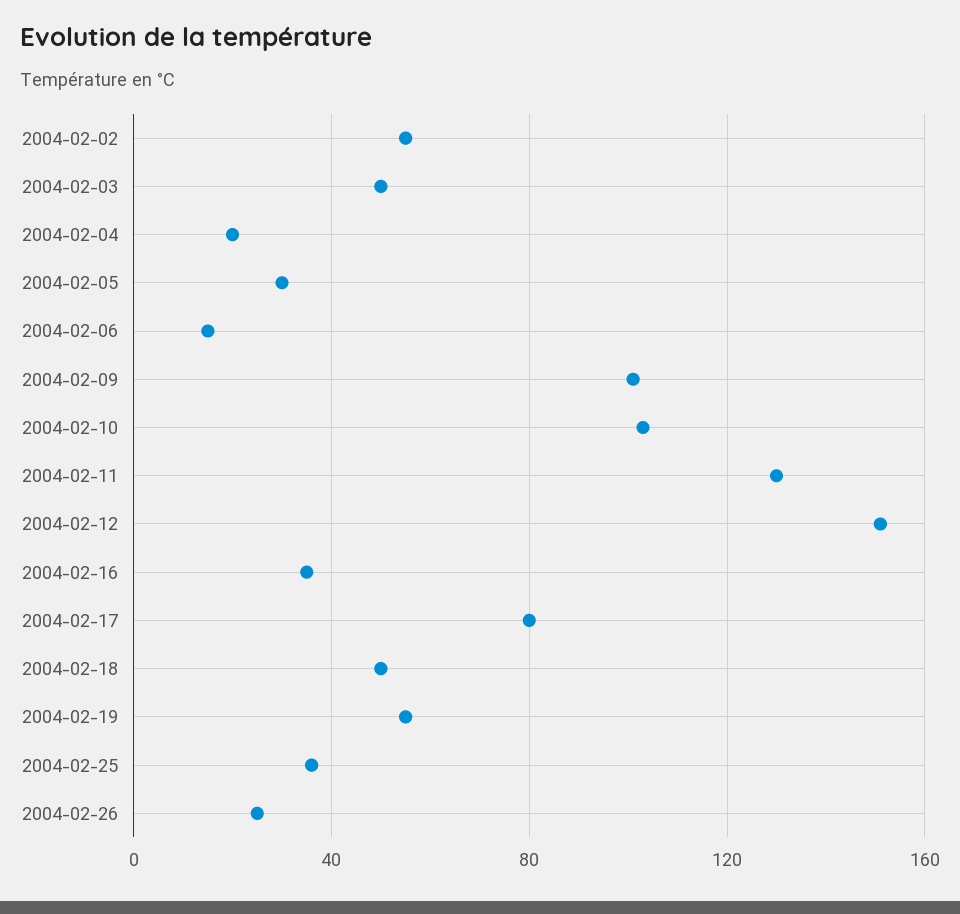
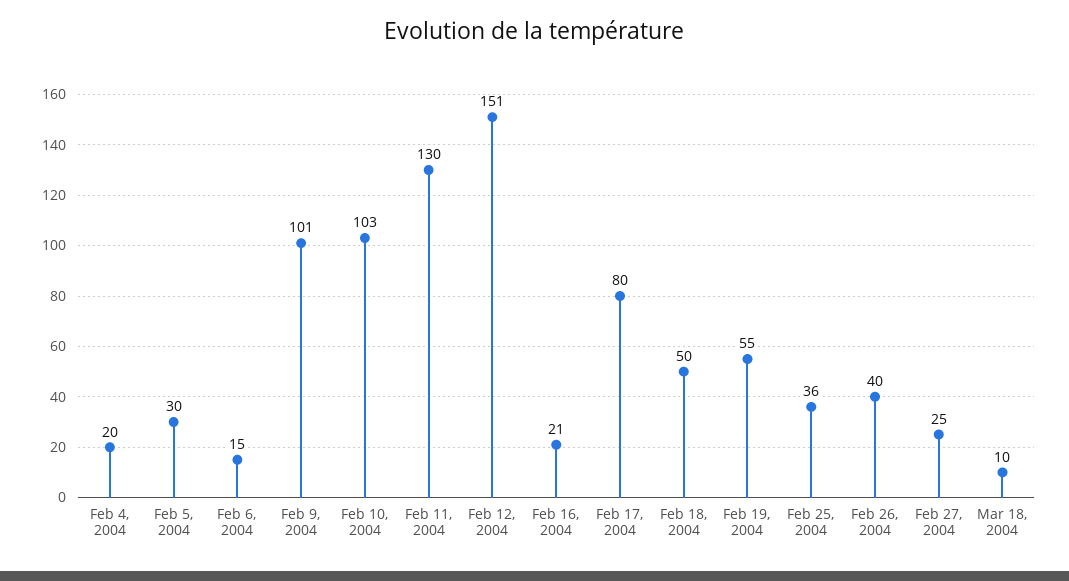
2004-02-02: 55 -> none
2004-02-03: 50 -> none
2004-02-16: 35 -> 21
2004-02-26: 25 -> 40
Feb 27, 2004: none -> 25
Mar 18, 2004: none -> 10

